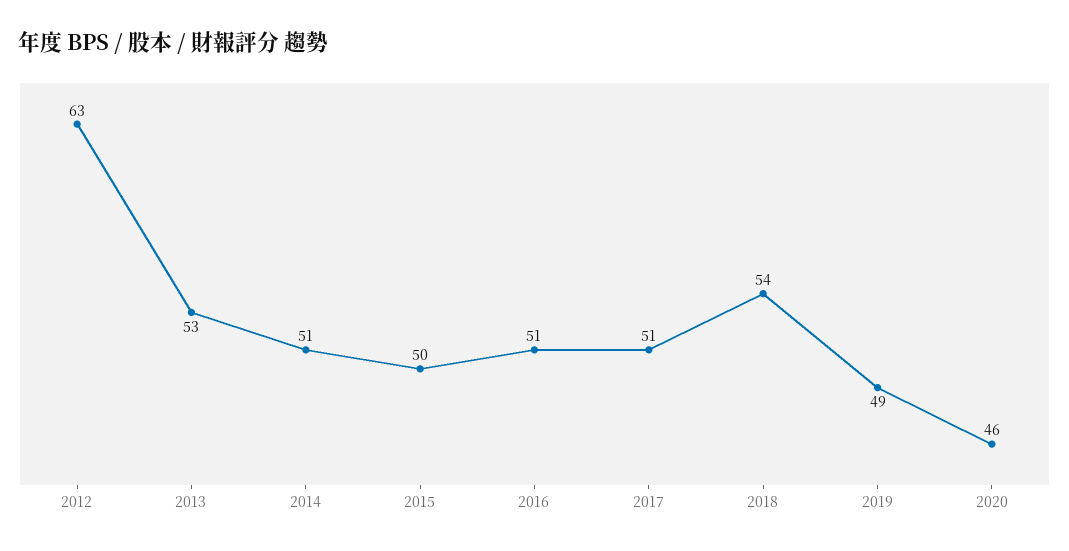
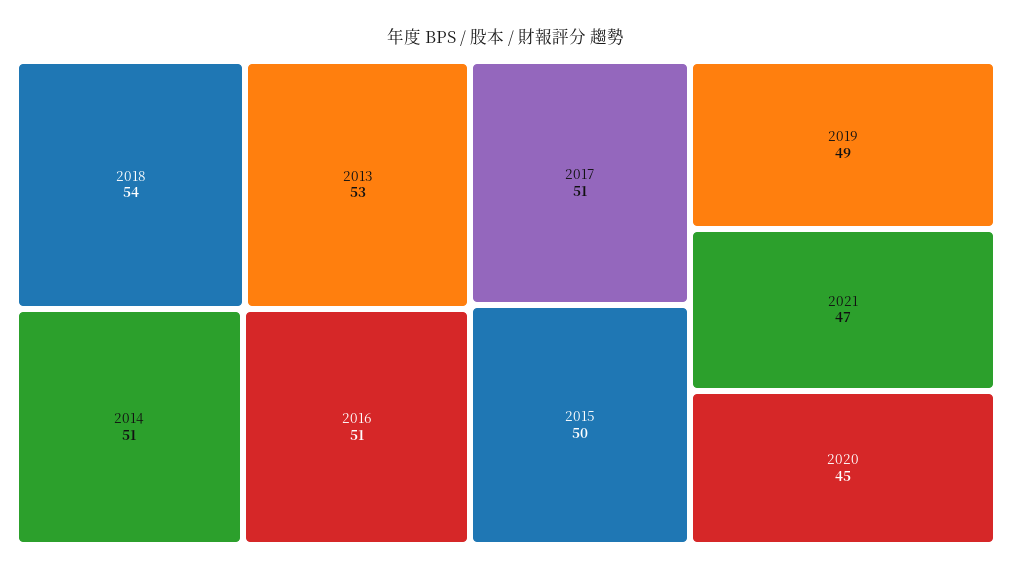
2012: 63 -> none
2020: 46 -> 45
2021: none -> 47

